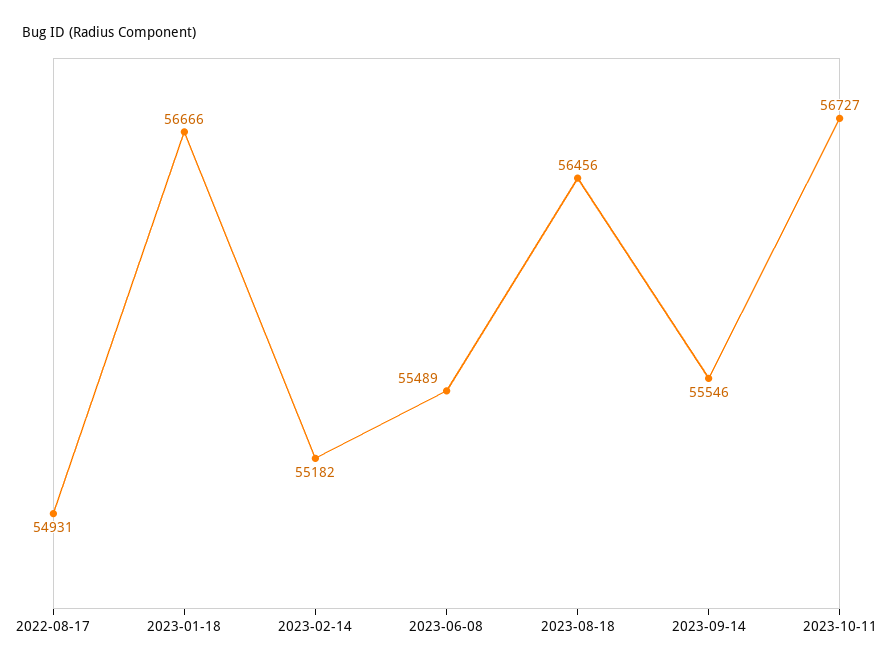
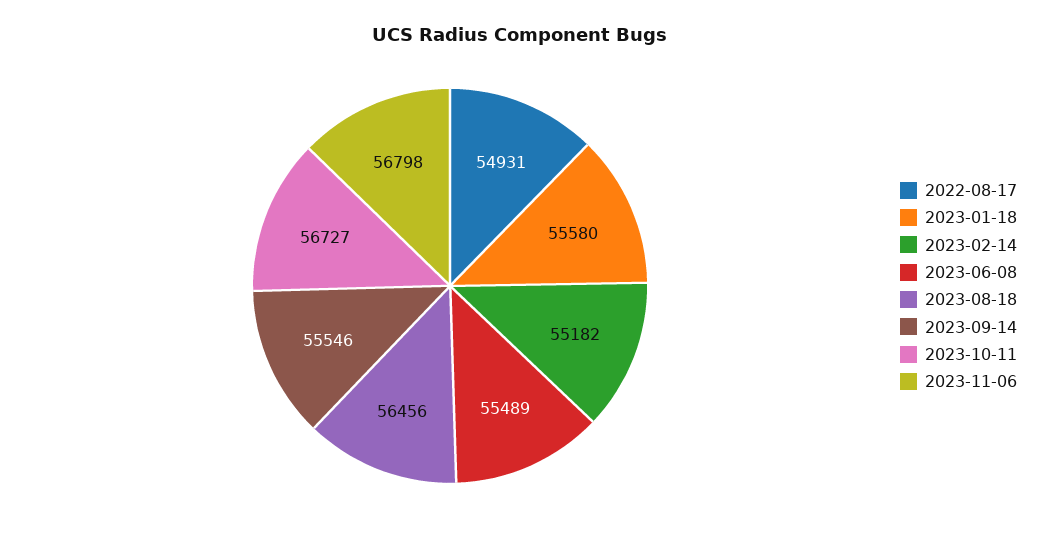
2023-01-18: 56666 -> 55580
2023-11-06: none -> 56798

